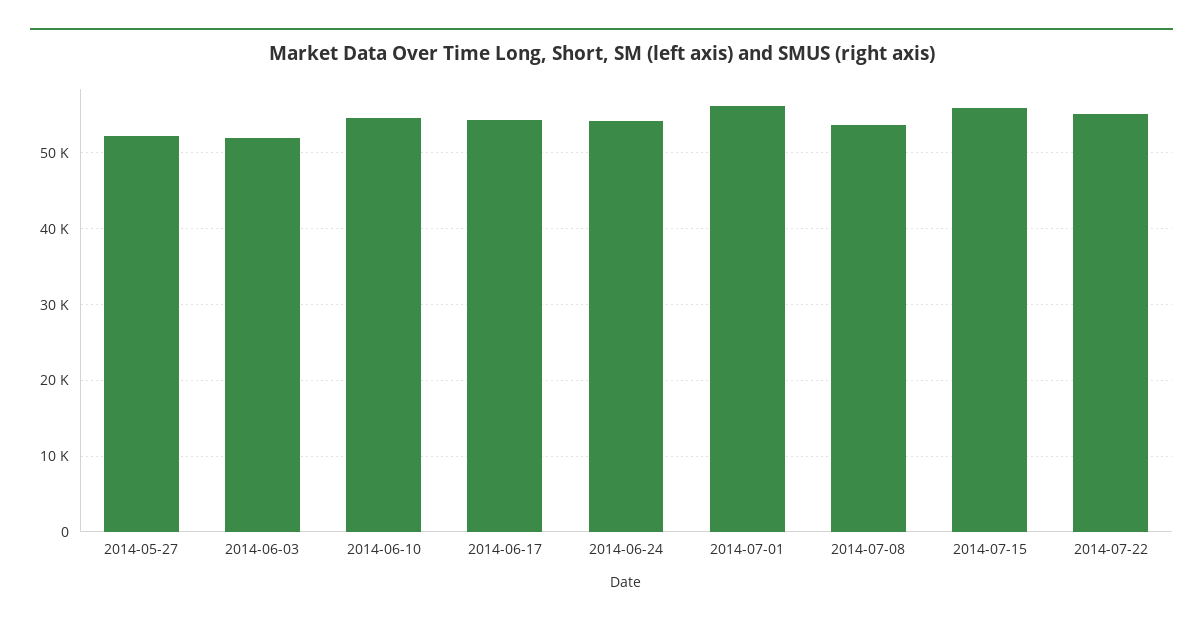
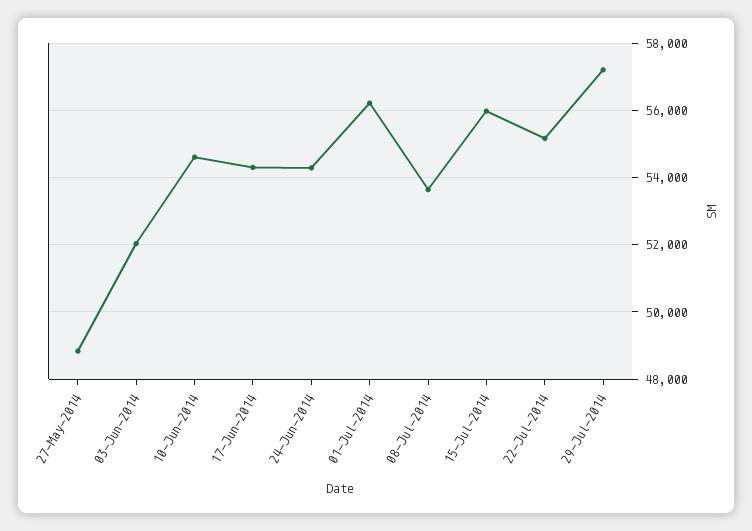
2014-05-27: 52000 -> 48800
29-Jul-2014: none -> 57200

